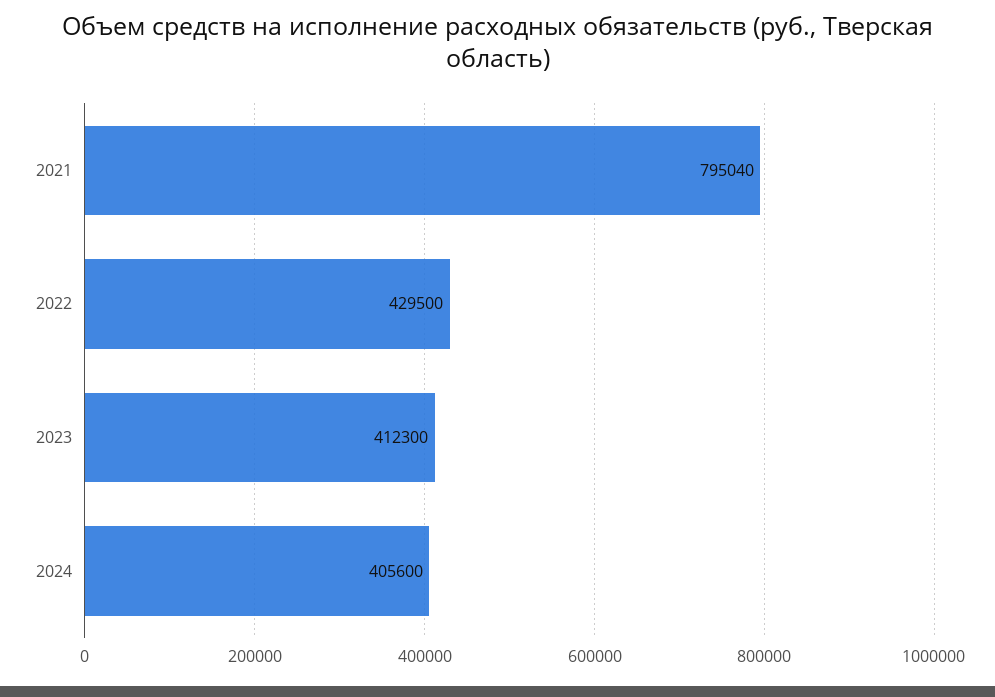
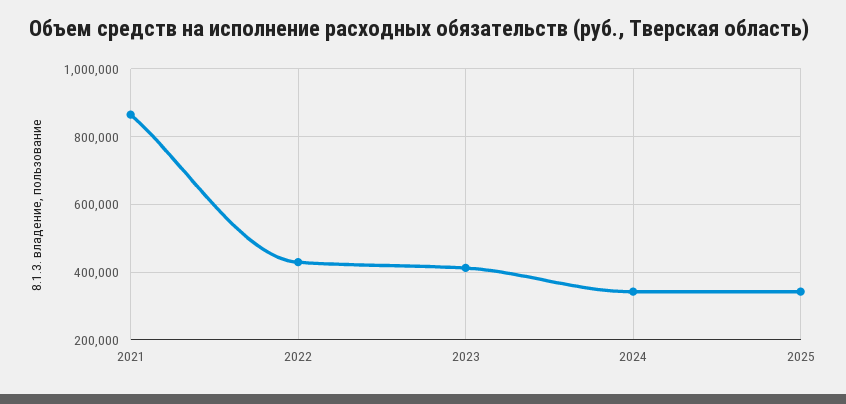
2021: 795040 -> 860000
2024: 405600 -> 340000
2025: none -> 340000

